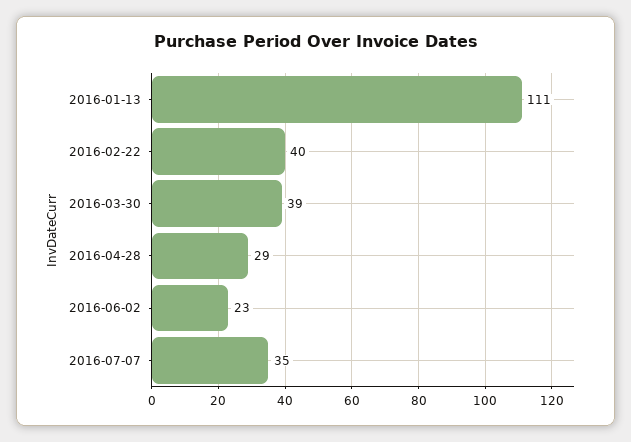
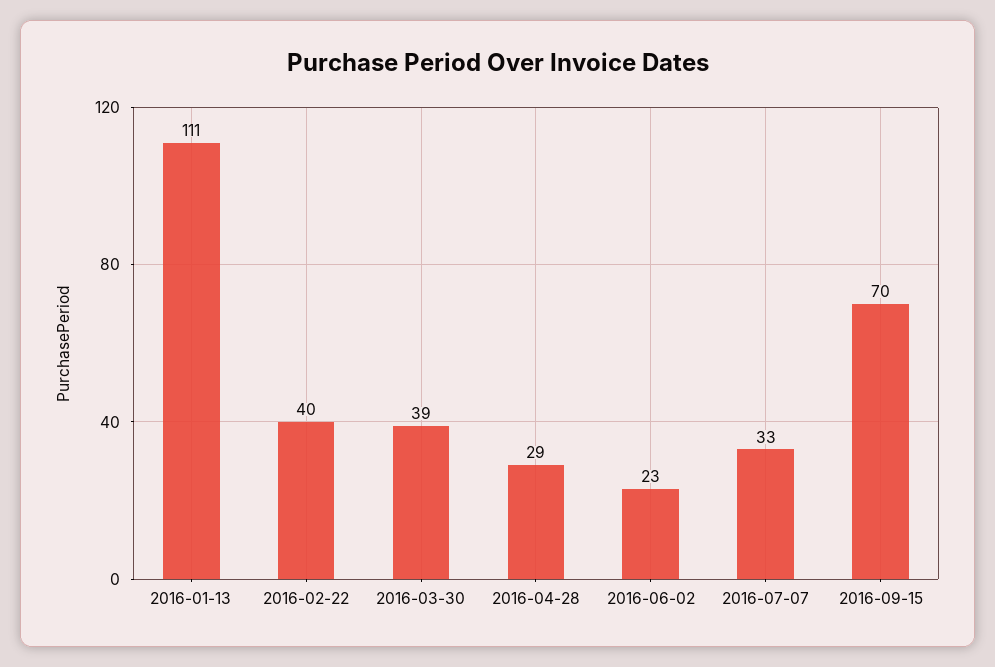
2016-07-07: 35 -> 33
2016-09-15: none -> 70

